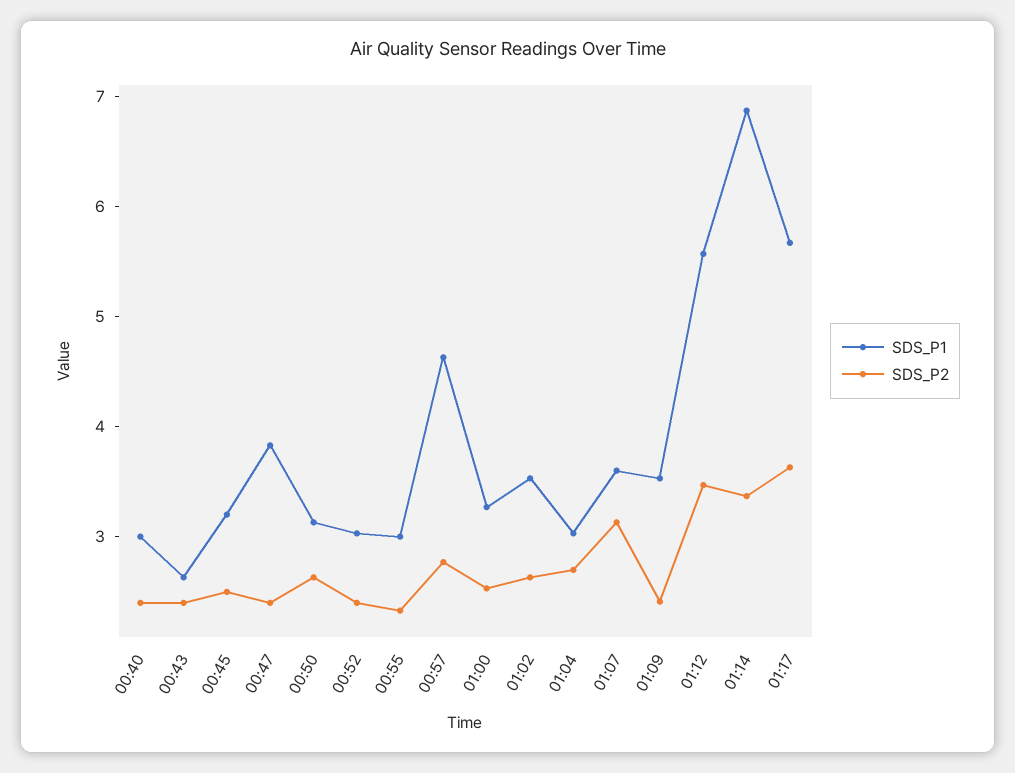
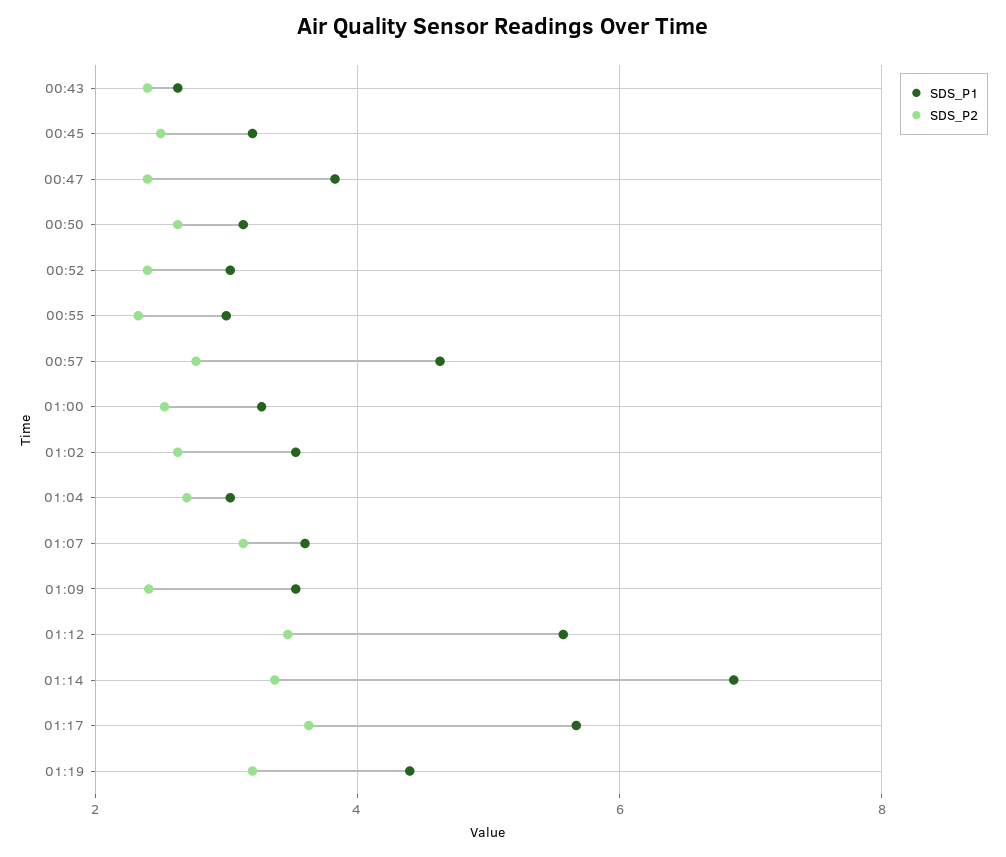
SDS_P1, 00:40: 3 -> none
SDS_P2, 00:40: 2.4 -> none
SDS_P1, 01:19: none -> 4.4
SDS_P2, 01:19: none -> 3.2

